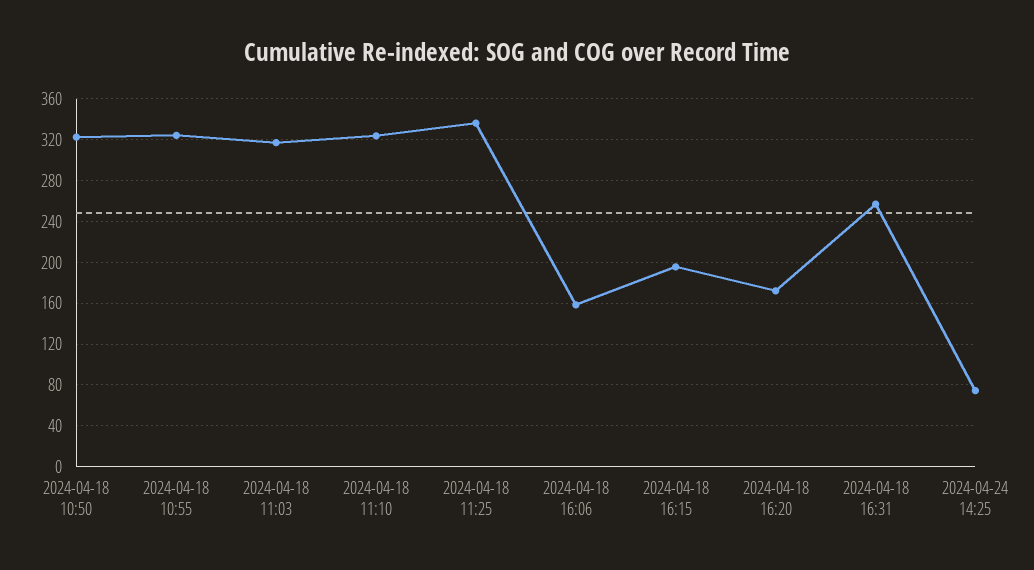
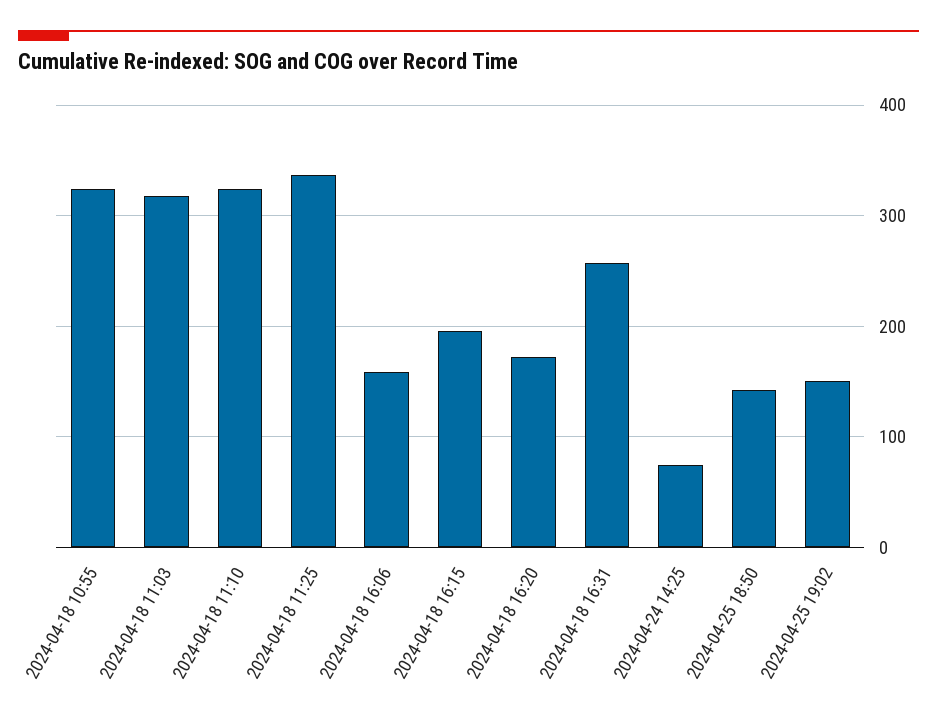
2024-04-18 10:50: 320 -> none
2024-04-25 18:50: none -> 140
2024-04-25 19:02: none -> 150

